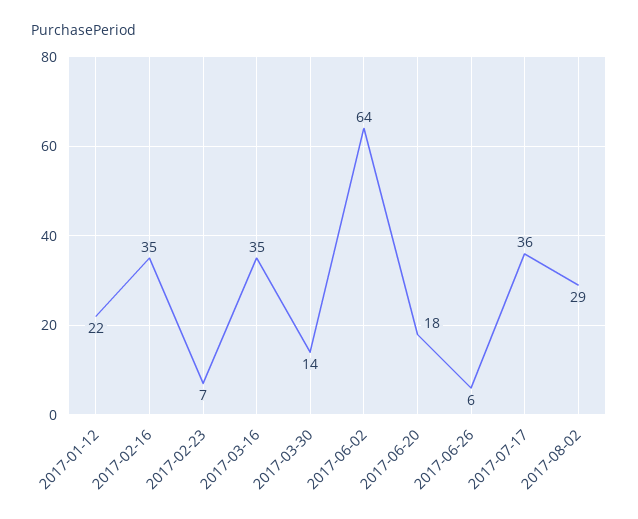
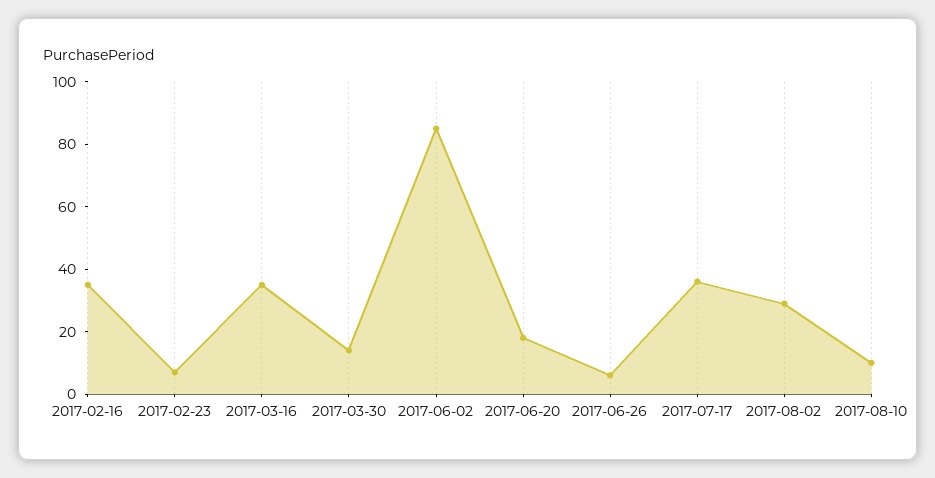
2017-01-12: 22 -> none
2017-06-02: 64 -> 85
2017-08-10: none -> 10

